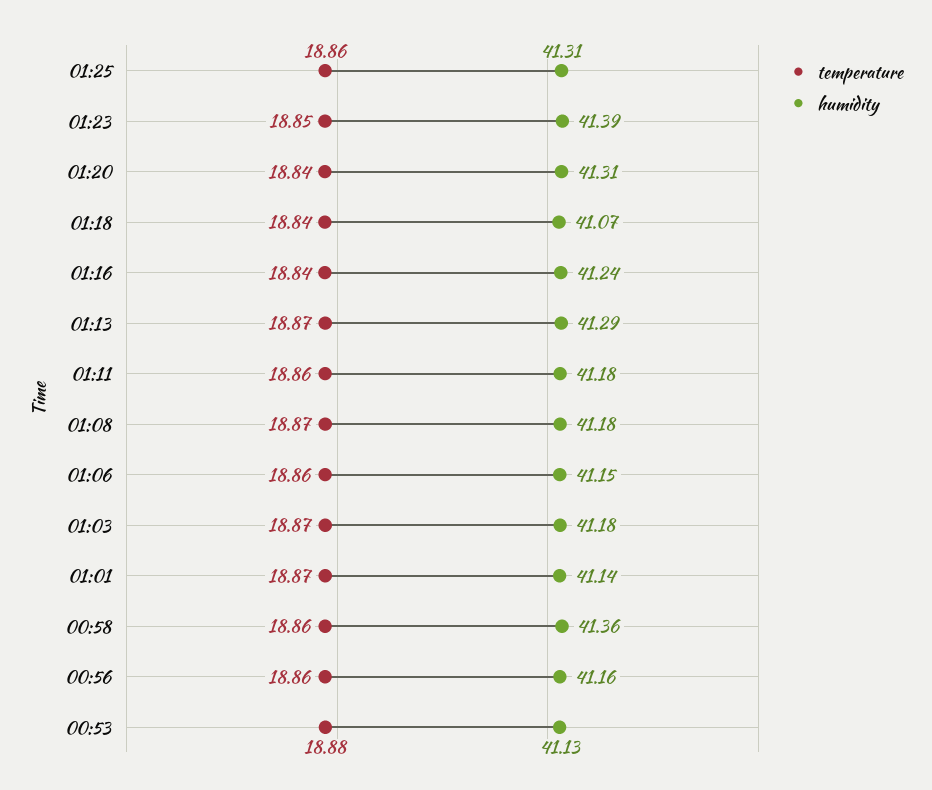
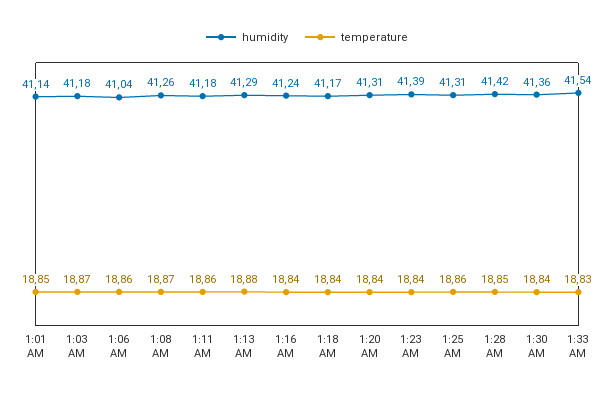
temperature, 01:23: 18.85 -> 18.84
humidity, 01:18: 41.07 -> 41.17
temperature, 01:13: 18.87 -> 18.88
humidity, 01:08: 41.18 -> 41.26
humidity, 01:06: 41.15 -> 41.04
temperature, 01:01: 18.87 -> 18.85
temperature, 00:58: 18.86 -> none
humidity, 00:58: 41.36 -> none
temperature, 00:56: 18.86 -> none
humidity, 00:56: 41.16 -> none
temperature, 00:53: 18.88 -> none
humidity, 00:53: 41.13 -> none
humidity, 1:28 AM: none -> 41.42
temperature, 1:28 AM: none -> 18.85
humidity, 1:30 AM: none -> 41.36
temperature, 1:30 AM: none -> 18.84
humidity, 1:33 AM: none -> 41.54
temperature, 1:33 AM: none -> 18.83

